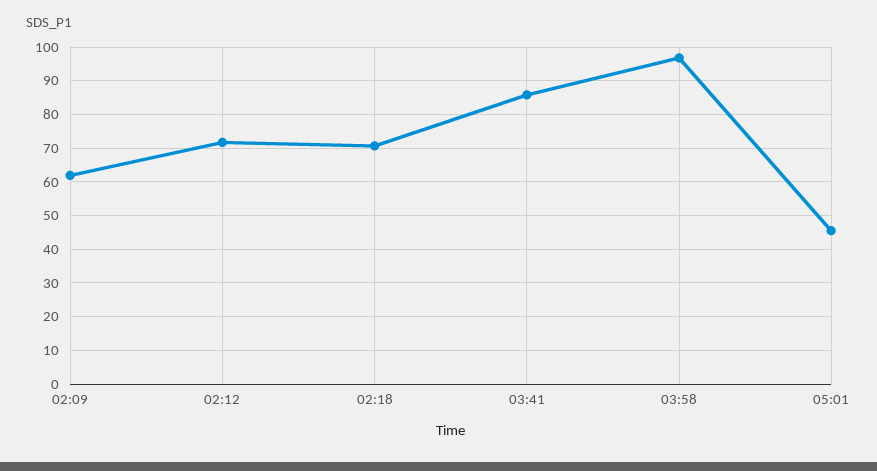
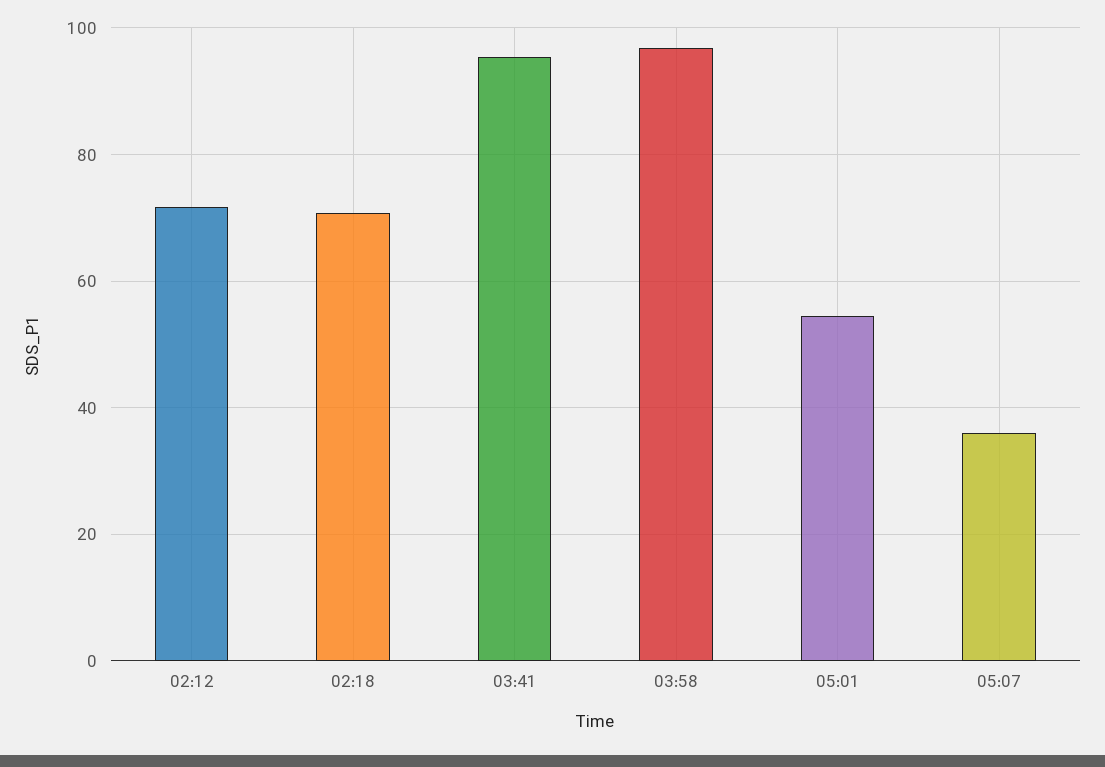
02:09: 62 -> none
03:41: 86 -> 96
05:01: 46 -> 54
05:07: none -> 36

